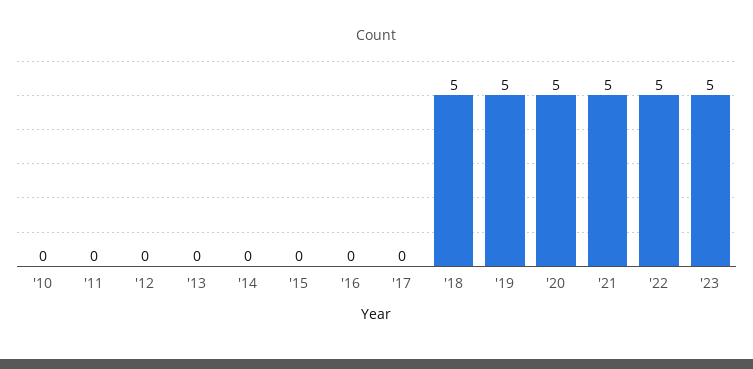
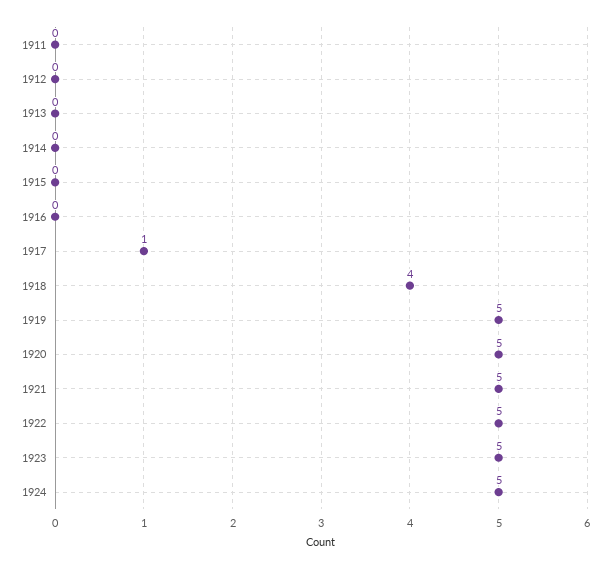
'10: 0 -> none
'17: 0 -> 1
'18: 5 -> 4
1924: none -> 5

